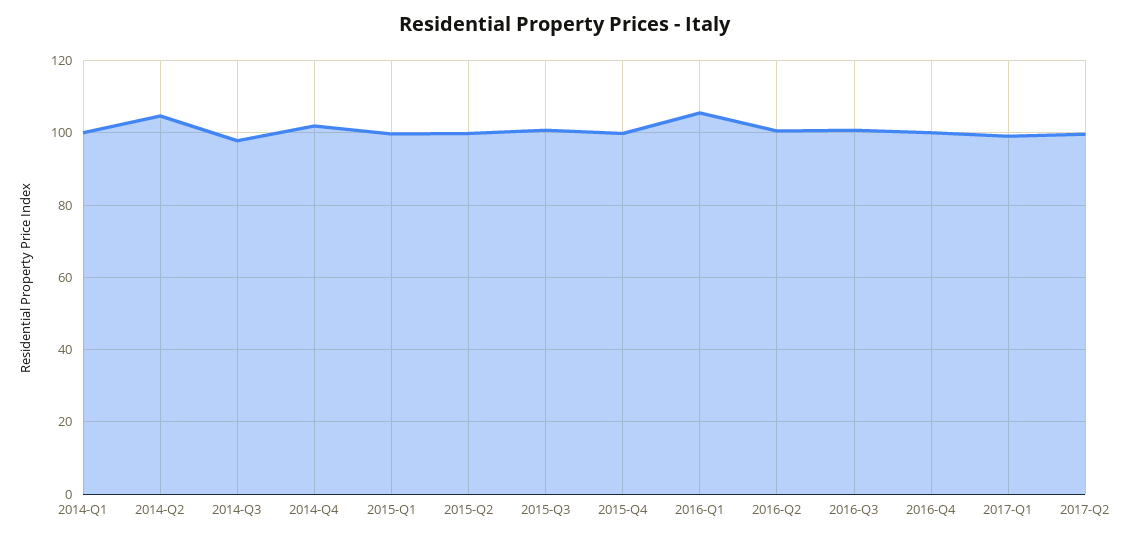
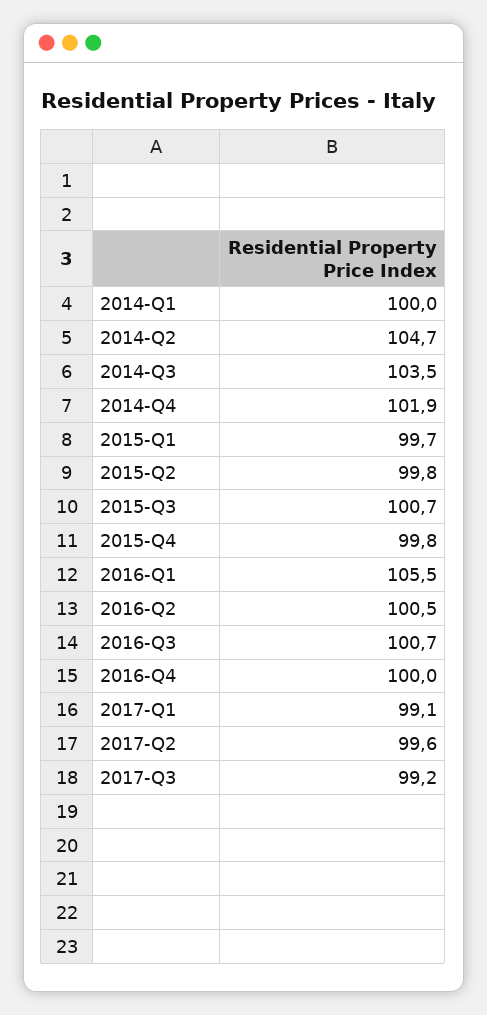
2014-Q3: 98 -> 103.5
2017-Q3: none -> 99.2

